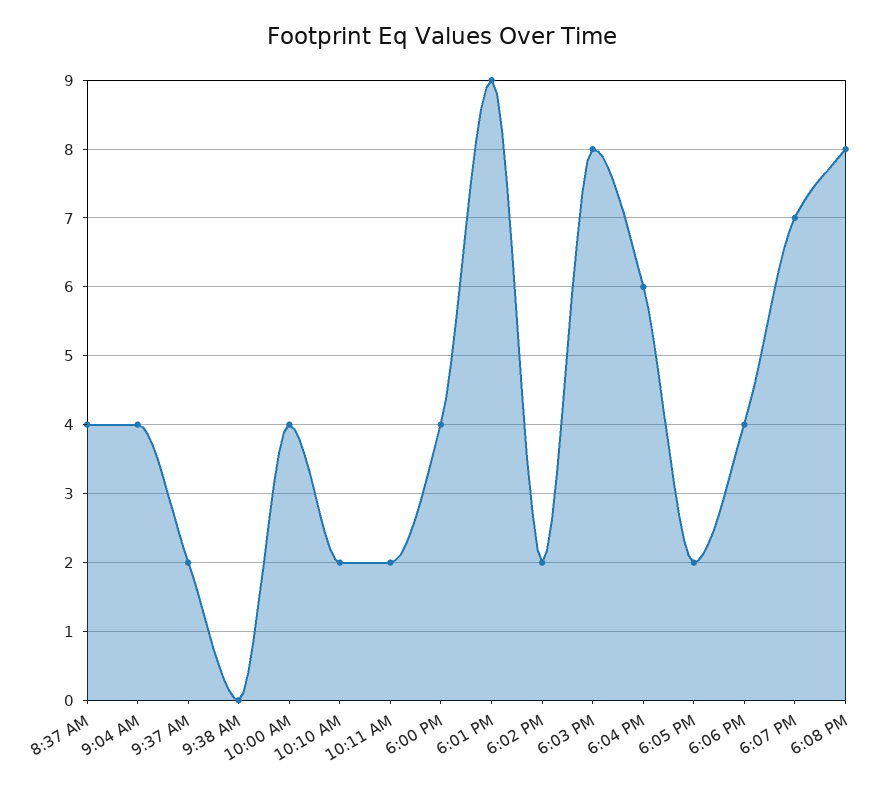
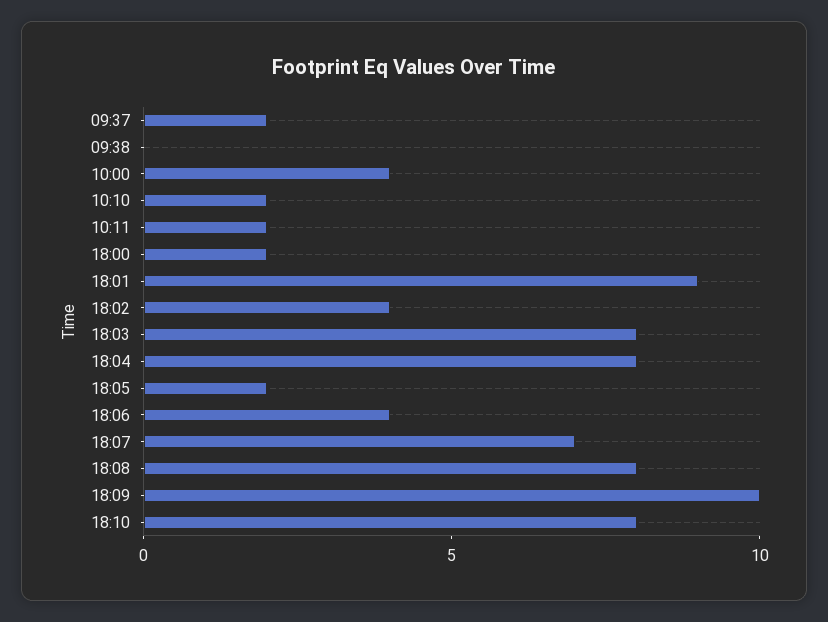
8:37 AM: 4 -> none
9:04 AM: 4 -> none
6:00 PM: 4 -> 2
6:02 PM: 2 -> 4
6:04 PM: 6 -> 8
18:09: none -> 10
18:10: none -> 8

